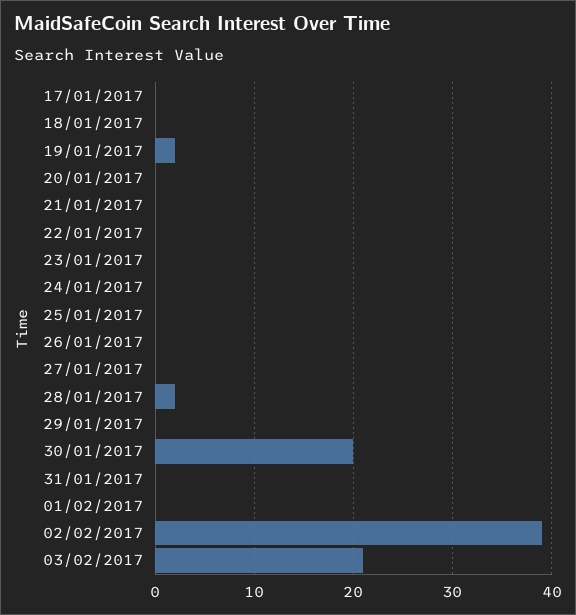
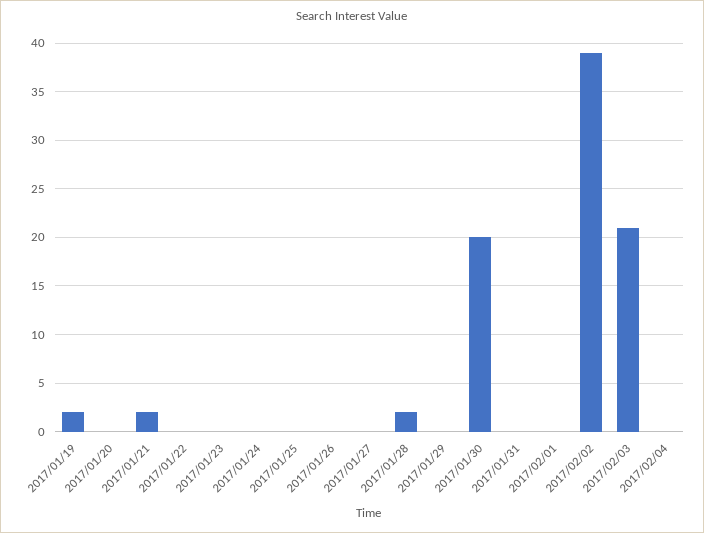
17/01/2017: 0 -> none
18/01/2017: 0 -> none
21/01/2017: 0 -> 2
2017/02/04: none -> 0

